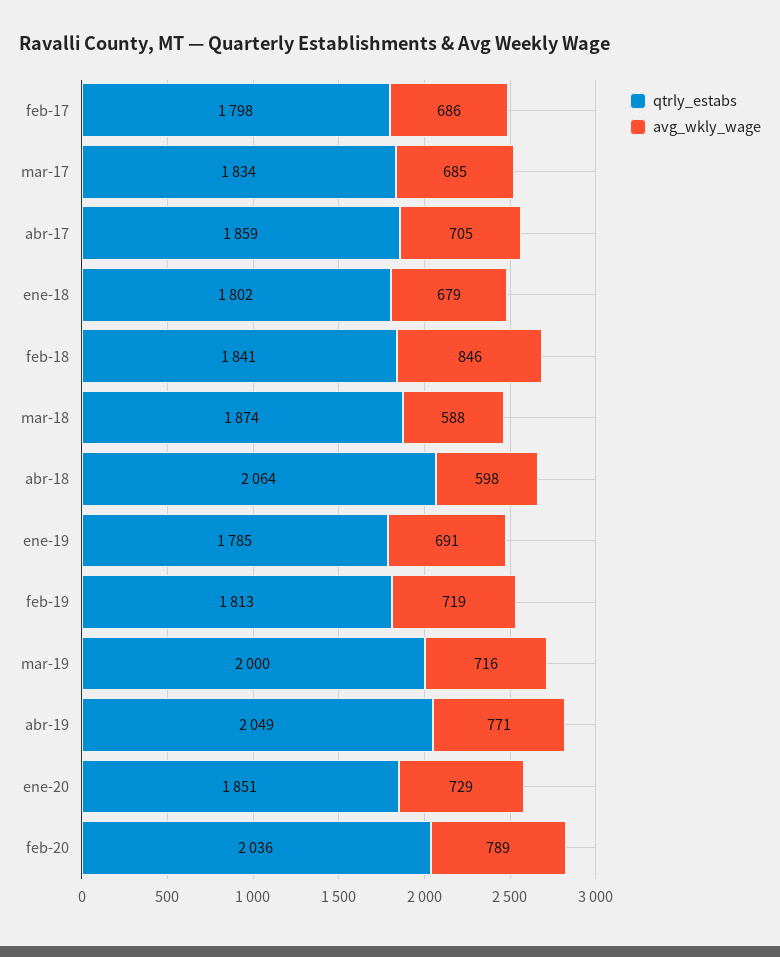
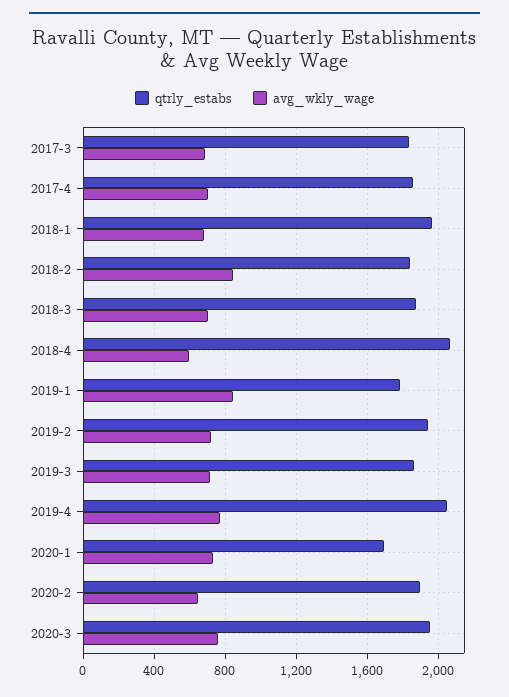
qtrly_estabs, feb-17: 1798 -> none
avg_wkly_wage, feb-17: 686 -> none
qtrly_estabs, ene-18: 1802 -> 1950
avg_wkly_wage, mar-18: 588 -> 700
avg_wkly_wage, ene-19: 691 -> 850
qtrly_estabs, feb-19: 1813 -> 1950
qtrly_estabs, mar-19: 2000 -> 1850
qtrly_estabs, ene-20: 1851 -> 1700
qtrly_estabs, feb-20: 2036 -> 1900
avg_wkly_wage, feb-20: 789 -> 650
qtrly_estabs, 2020-3: none -> 1950
avg_wkly_wage, 2020-3: none -> 750

